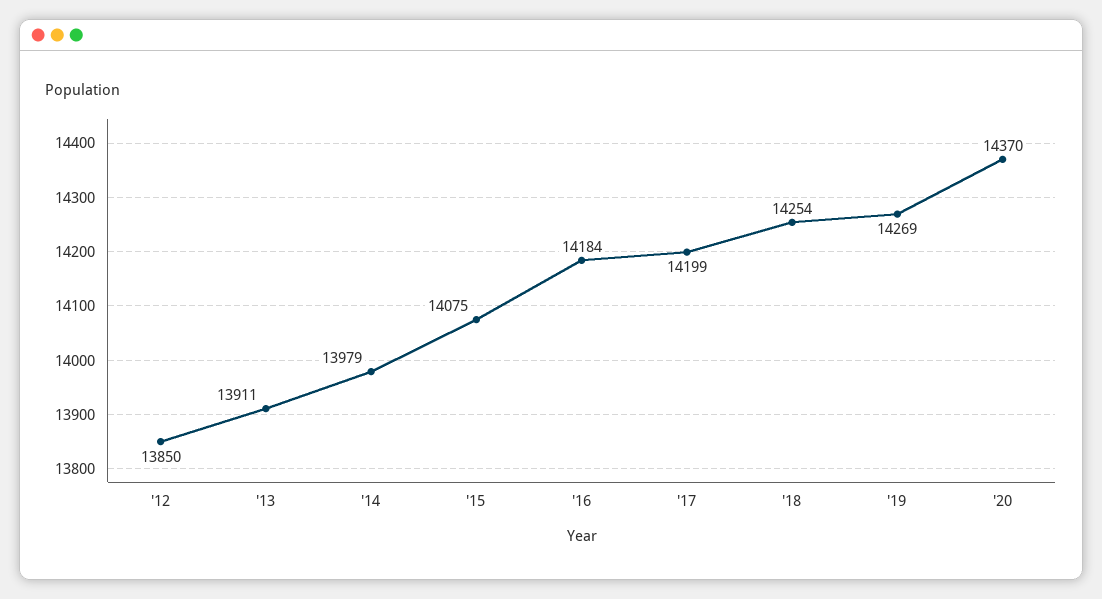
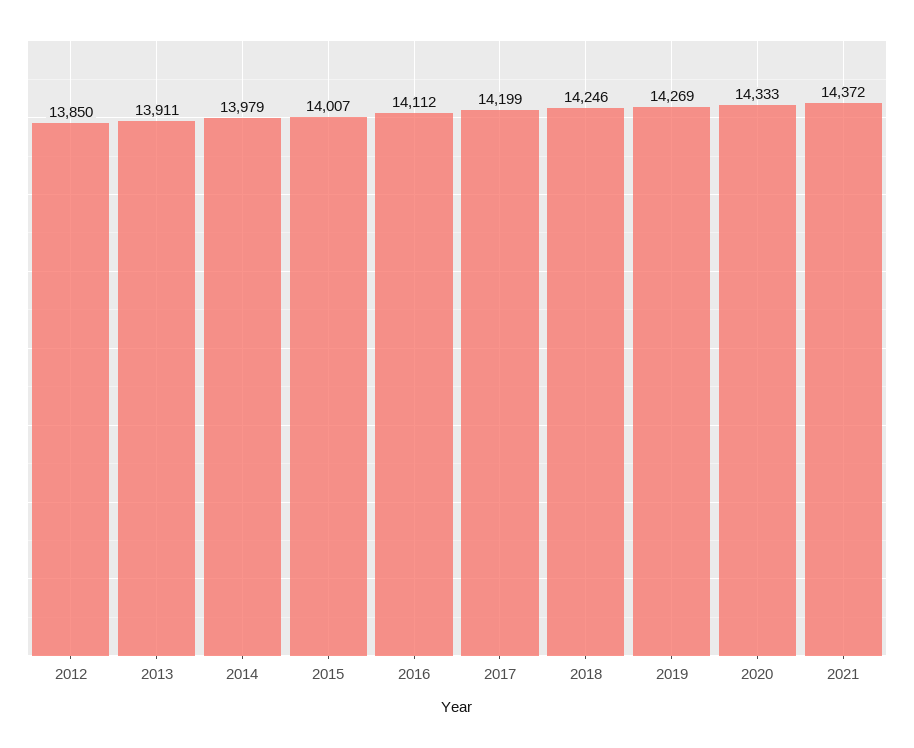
'15: 14075 -> 14007
'16: 14184 -> 14112
'18: 14254 -> 14246
'20: 14370 -> 14333
2021: none -> 14372

